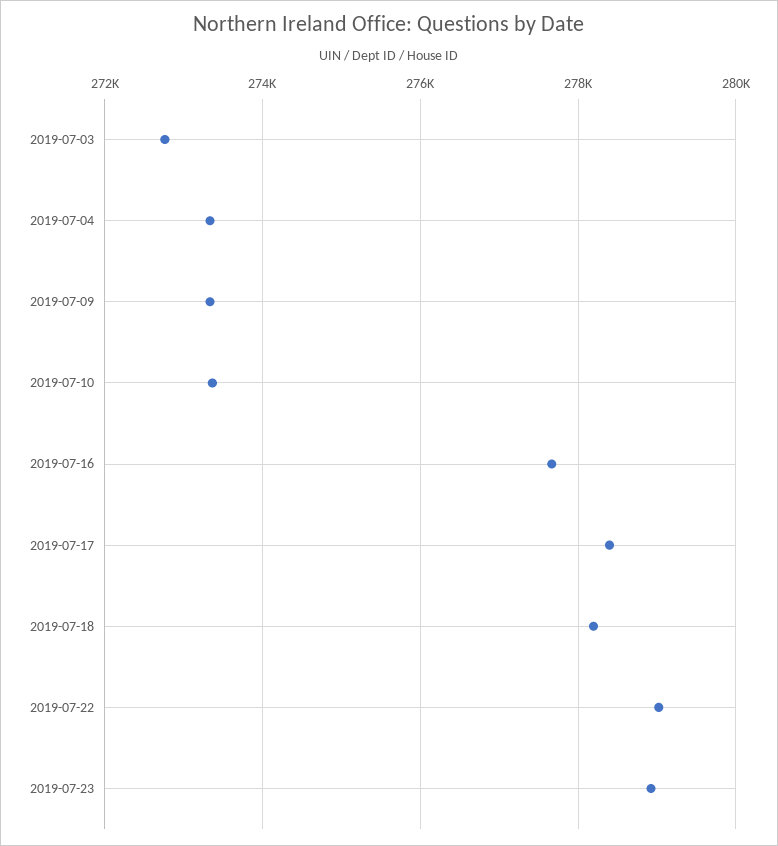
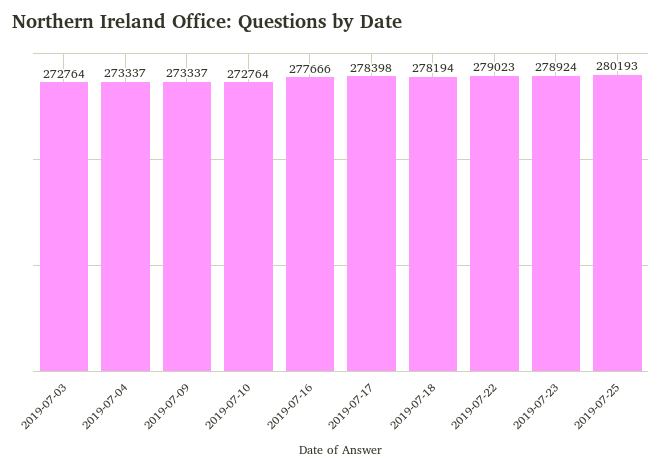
2019-07-10: 273400 -> 272764
2019-07-25: none -> 280193

